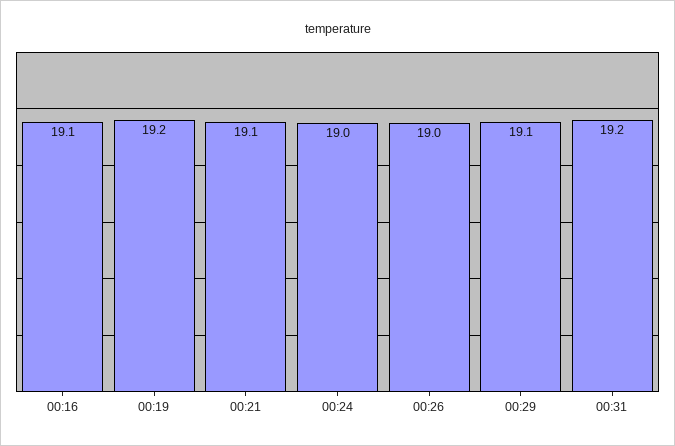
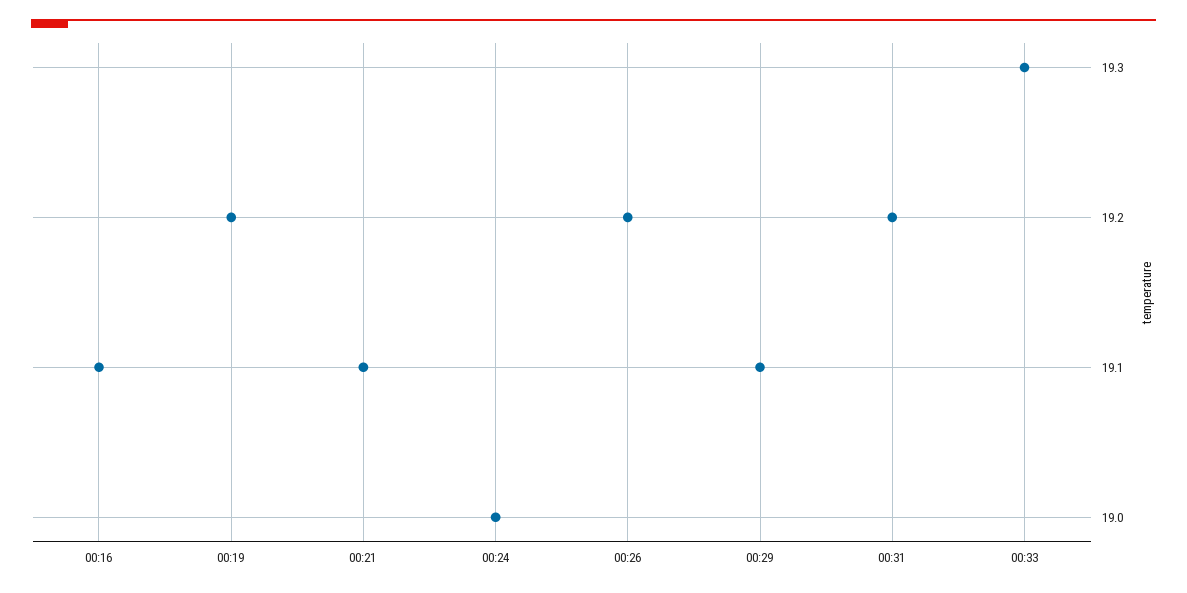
00:26: 19 -> 19.2
00:33: none -> 19.3

